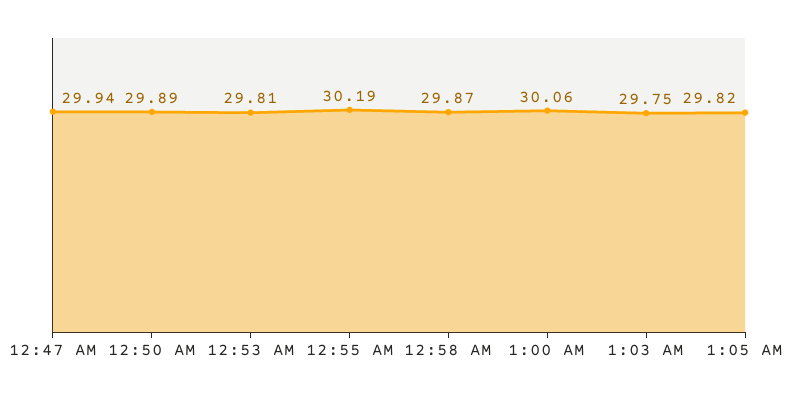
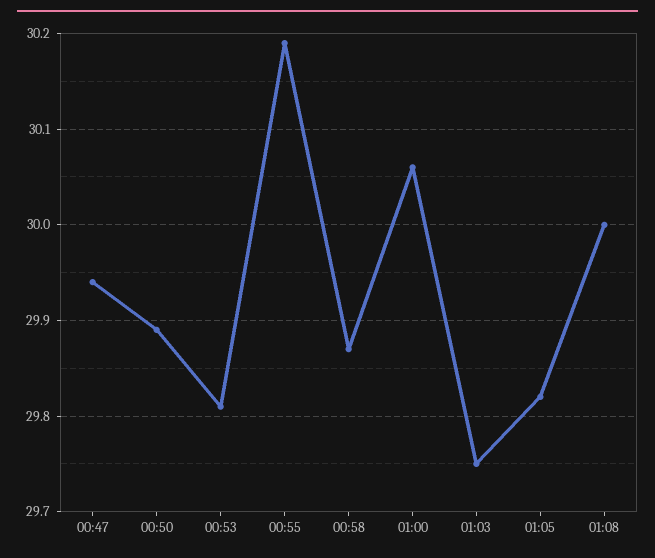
01:08: none -> 30

